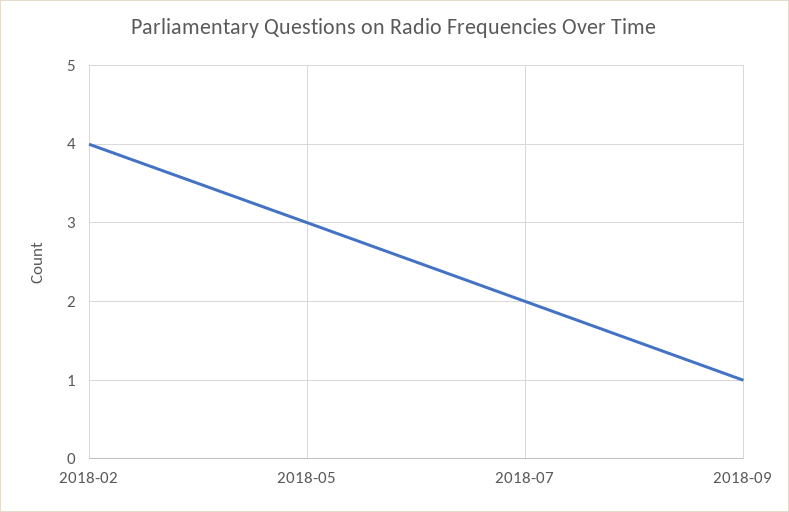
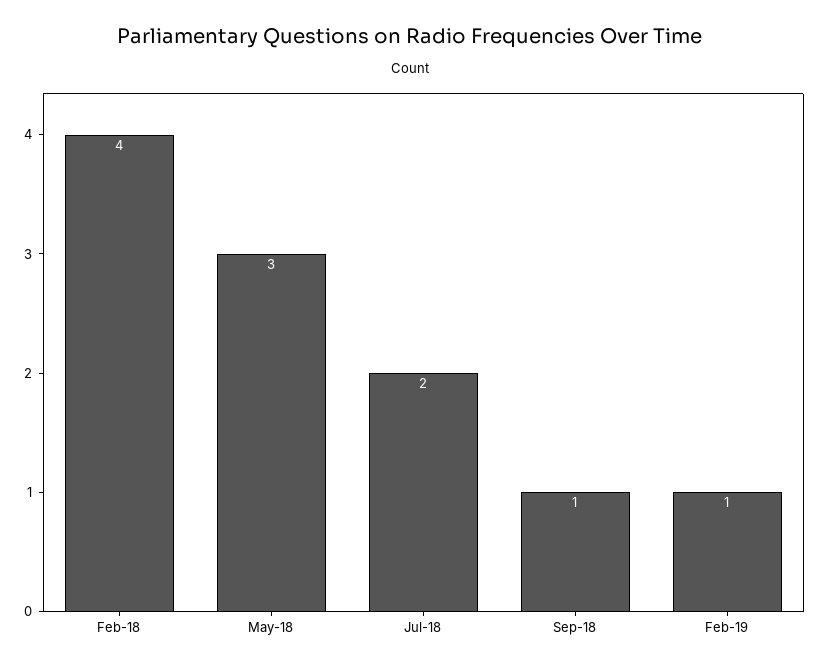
Feb-19: none -> 1

